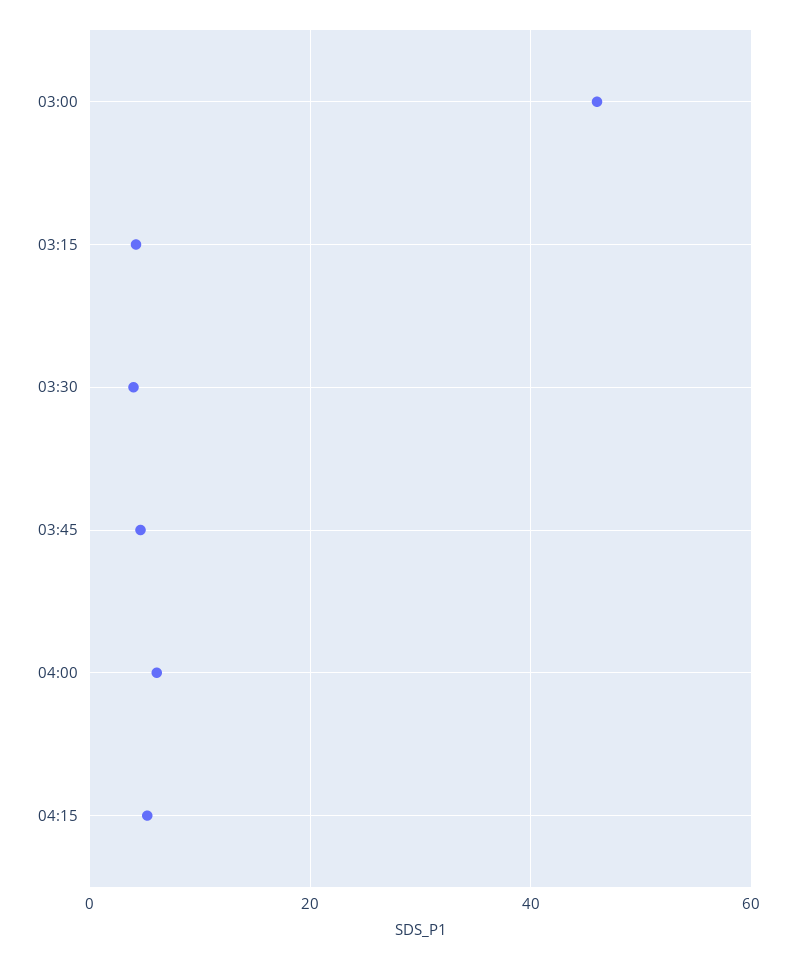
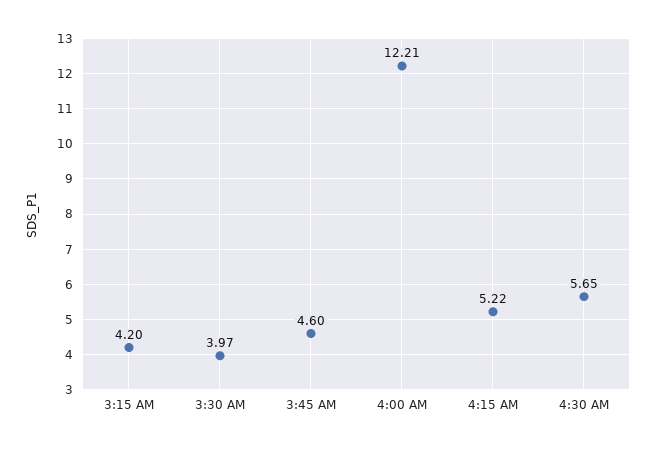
03:00: 46 -> none
04:00: 6 -> 12.21
4:30 AM: none -> 5.65

